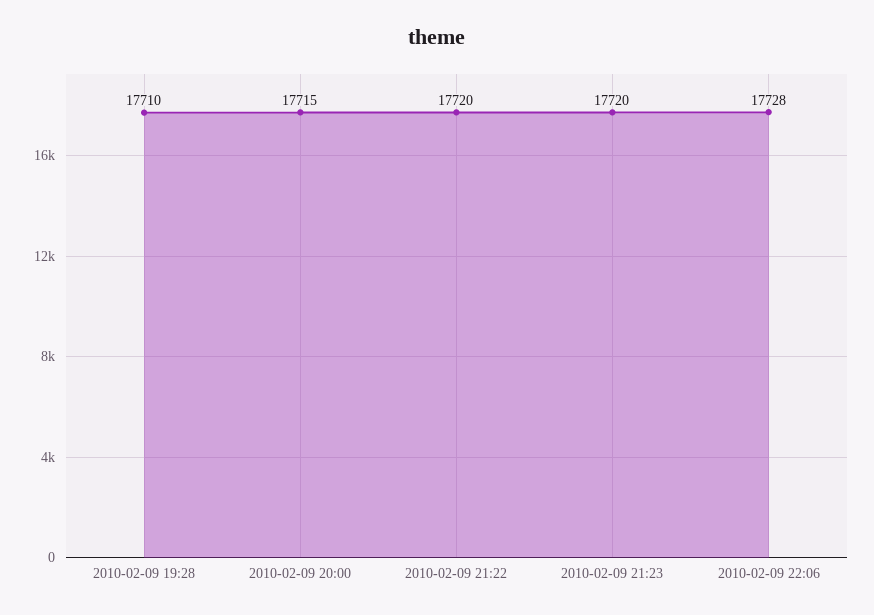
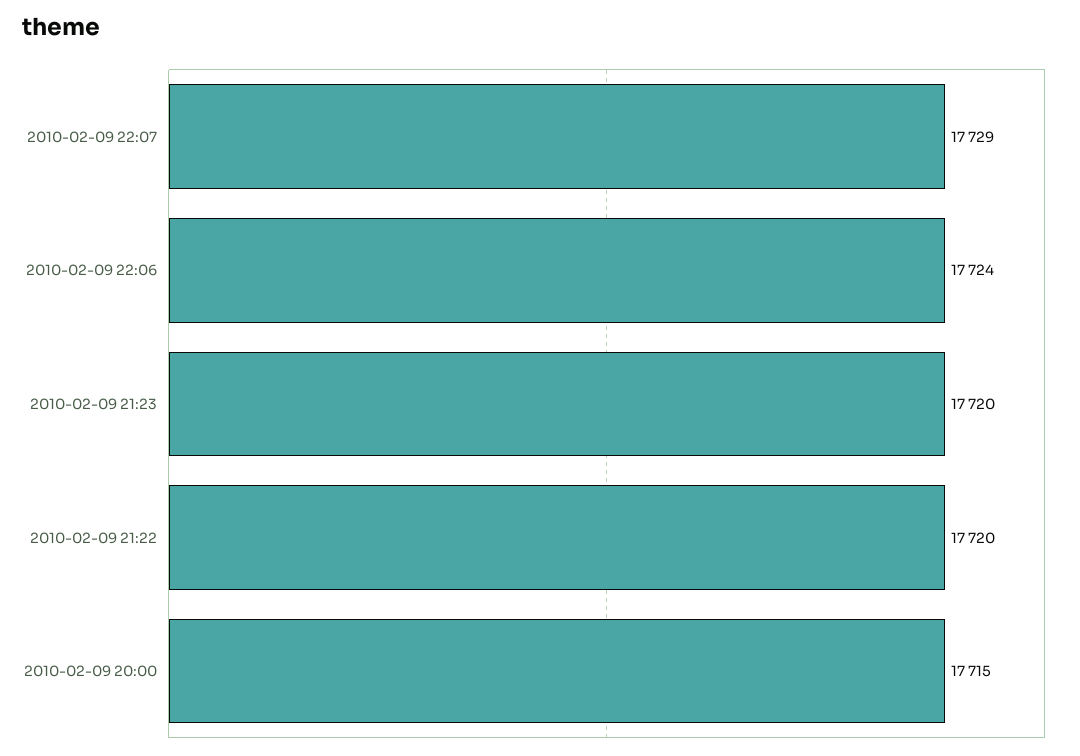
2010-02-09 19:28: 17710 -> none
2010-02-09 22:06: 17728 -> 17724
2010-02-09 22:07: none -> 17729

